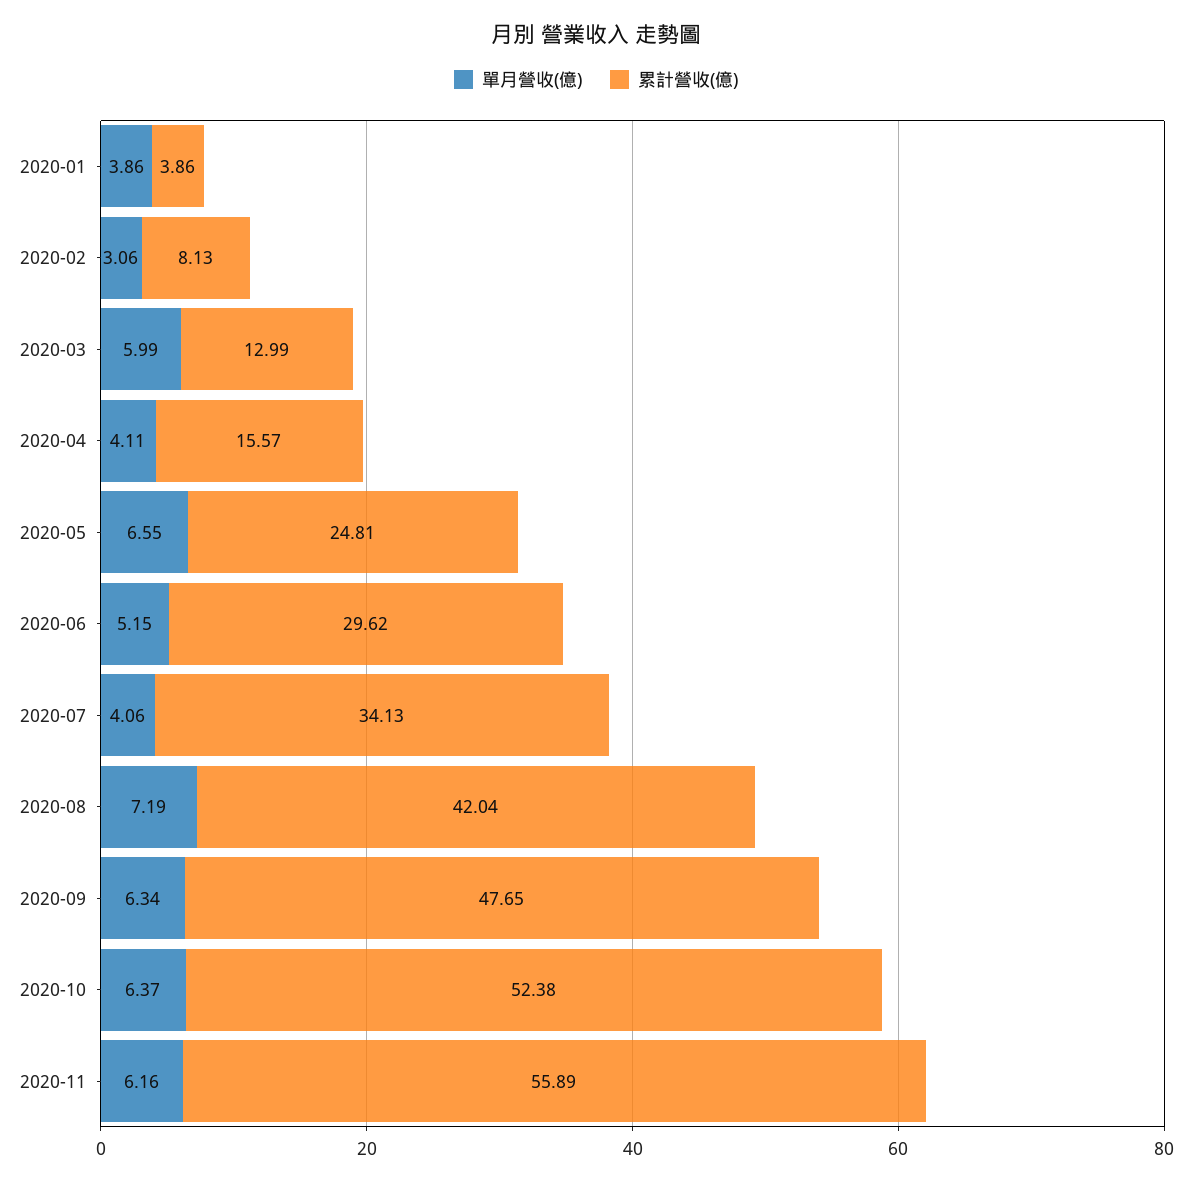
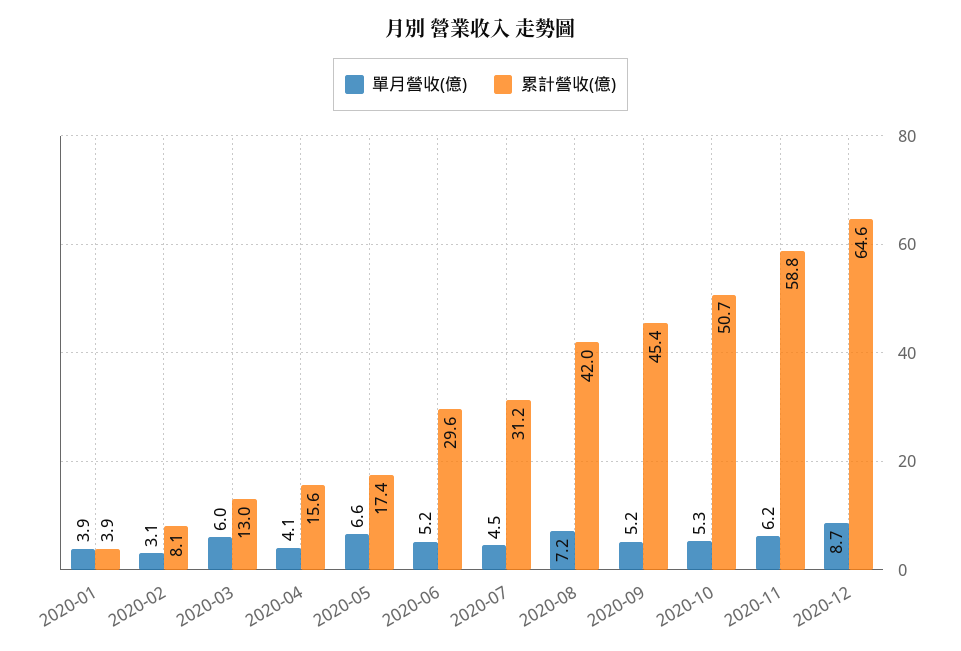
累計營收(億), 2020-05: 24.81 -> 17.4
單月營收(億), 2020-07: 4.06 -> 4.5
累計營收(億), 2020-07: 34.13 -> 31.2
單月營收(億), 2020-09: 6.34 -> 5.2
累計營收(億), 2020-09: 47.65 -> 45.4
單月營收(億), 2020-10: 6.37 -> 5.3
累計營收(億), 2020-10: 52.38 -> 50.7
累計營收(億), 2020-11: 55.89 -> 58.8
單月營收(億), 2020-12: none -> 8.7
累計營收(億), 2020-12: none -> 64.6

